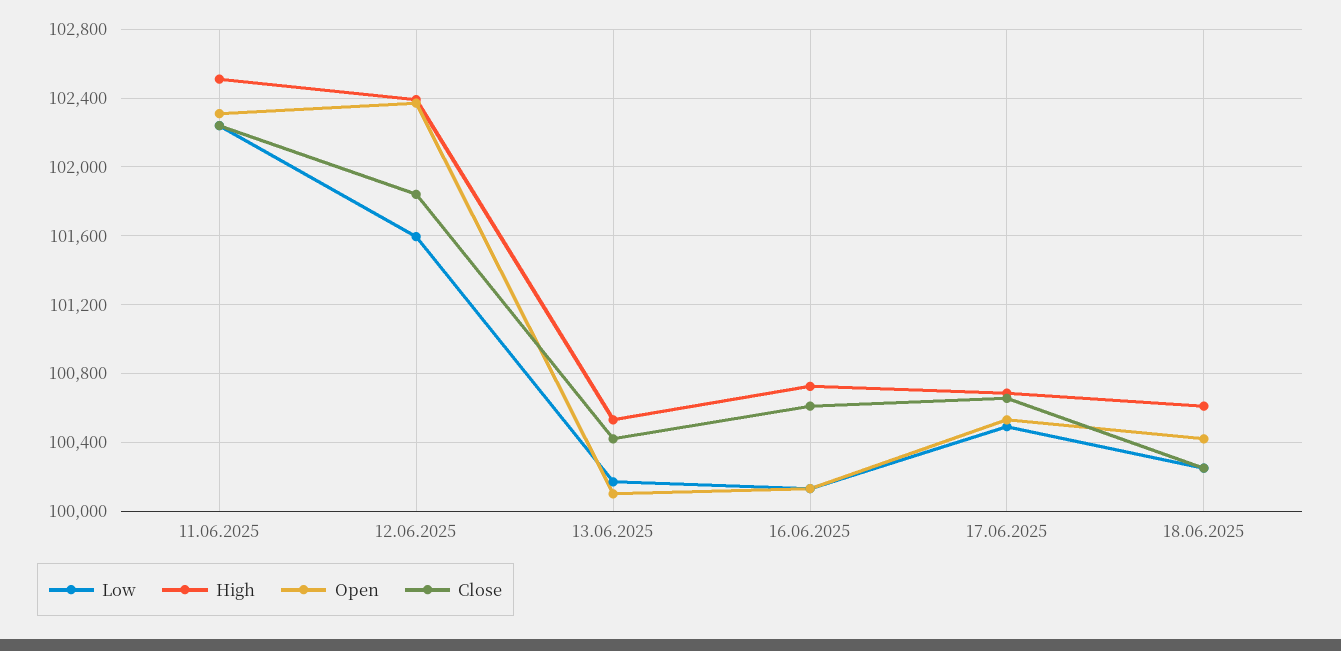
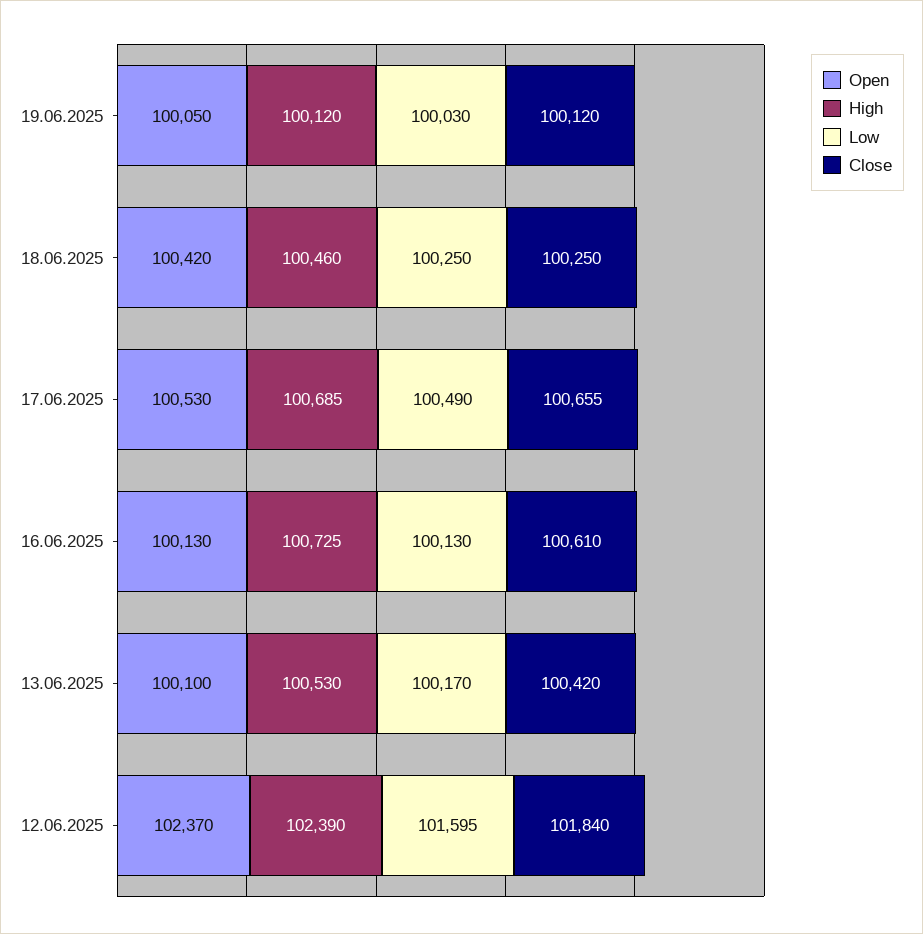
Low, 11.06.2025: 102250 -> none
High, 11.06.2025: 102500 -> none
Open, 11.06.2025: 102300 -> none
Close, 11.06.2025: 102250 -> none
High, 18.06.2025: 100600 -> 100460
Open, 19.06.2025: none -> 100050
High, 19.06.2025: none -> 100120
Low, 19.06.2025: none -> 100030
Close, 19.06.2025: none -> 100120

